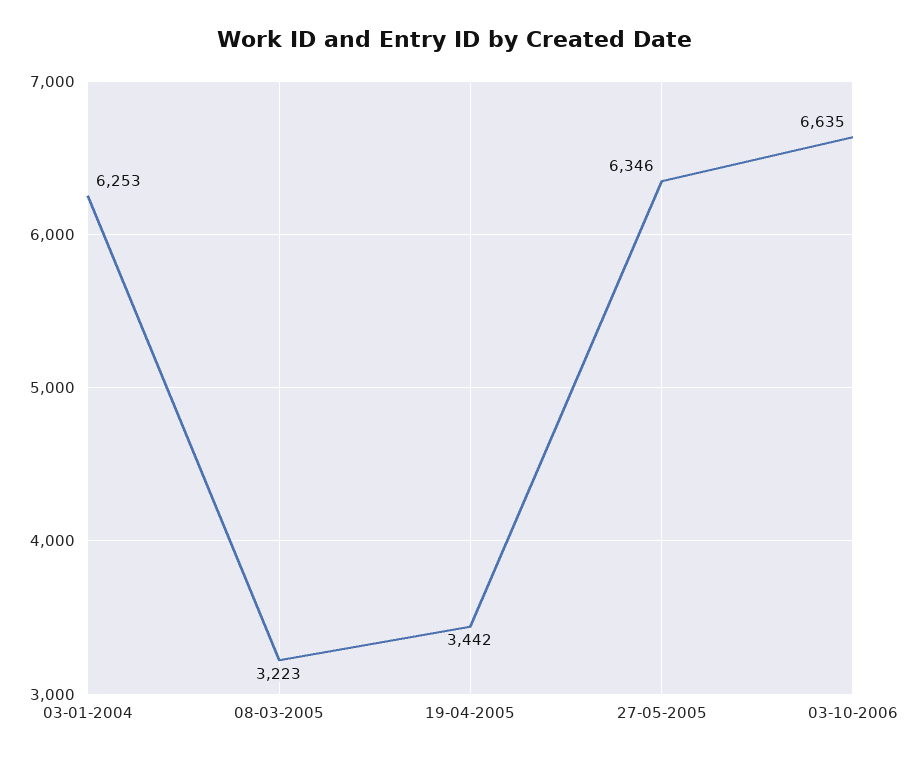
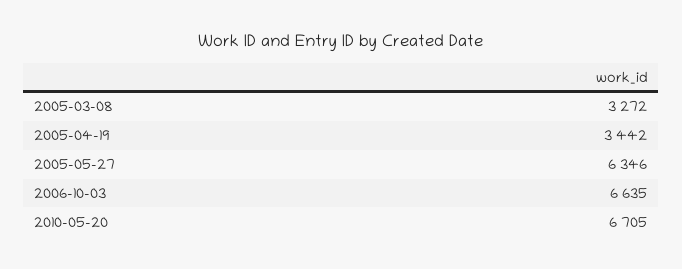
03-01-2004: 6253 -> none
08-03-2005: 3223 -> 3272
2010-05-20: none -> 6705

